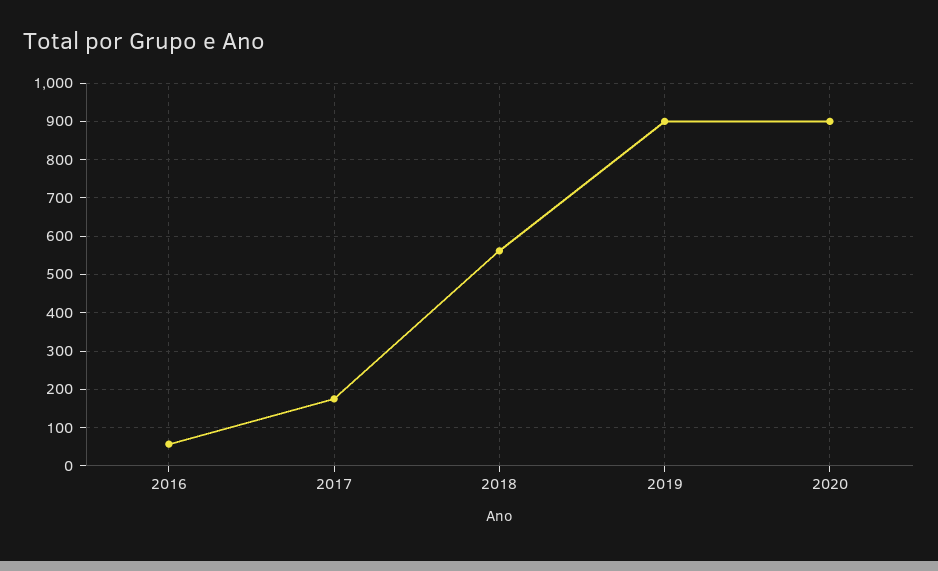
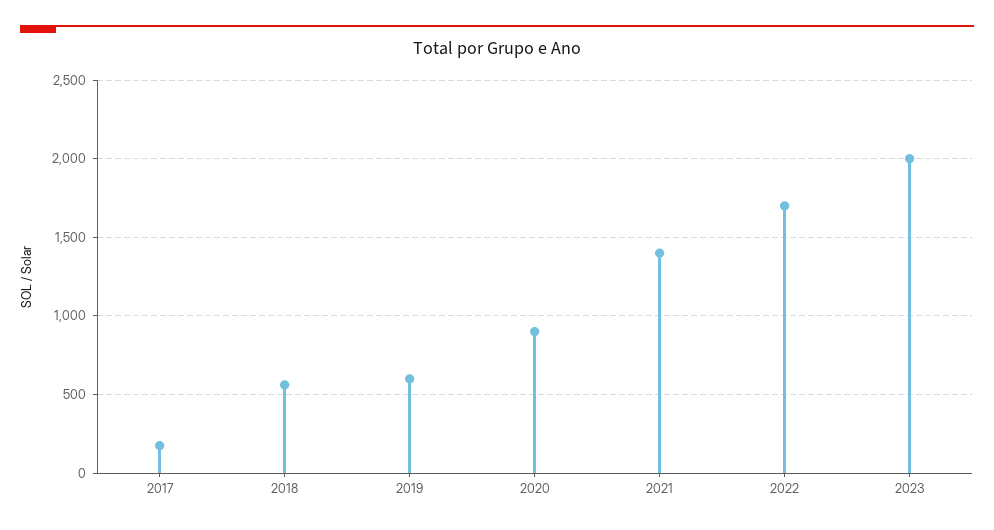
2016: 60 -> none
2019: 900 -> 600
2021: none -> 1400
2022: none -> 1700
2023: none -> 2000

